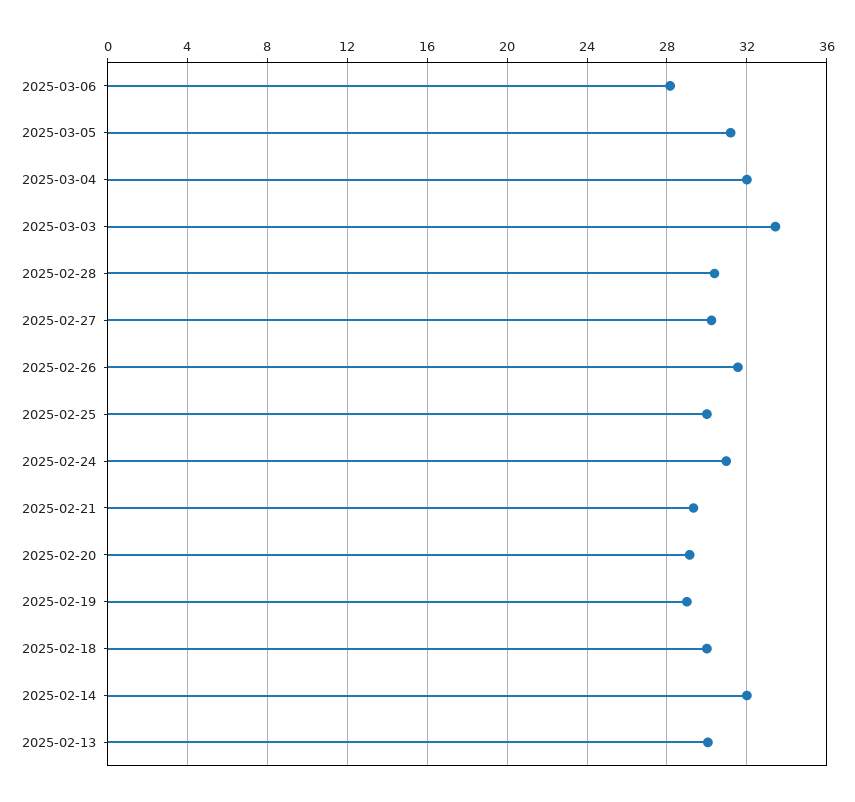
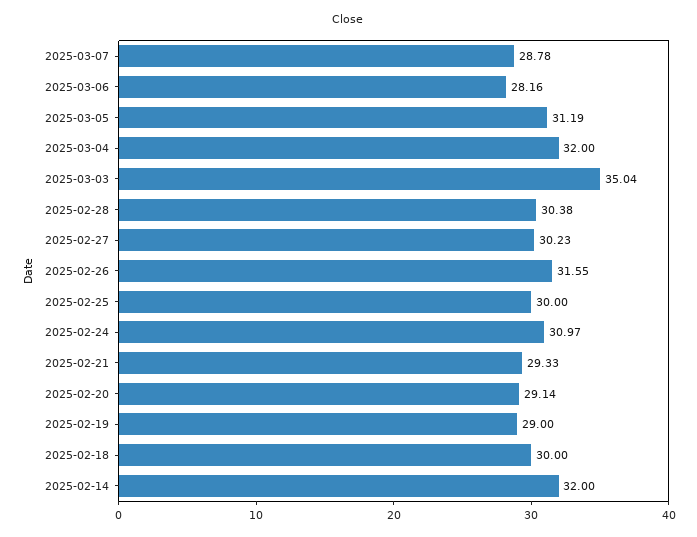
2025-03-03: 33.5 -> 35.04
2025-02-13: 30 -> none
2025-03-07: none -> 28.78

